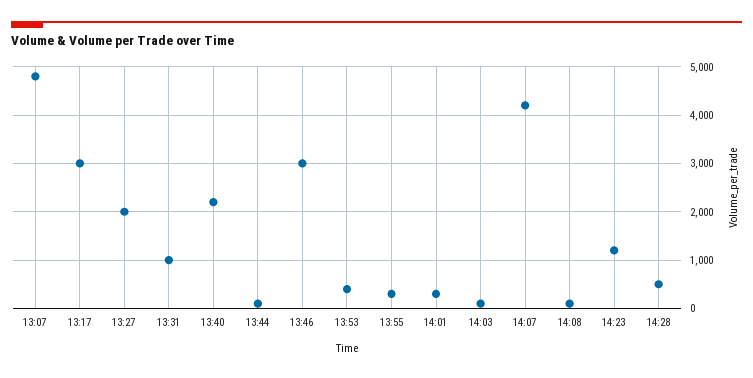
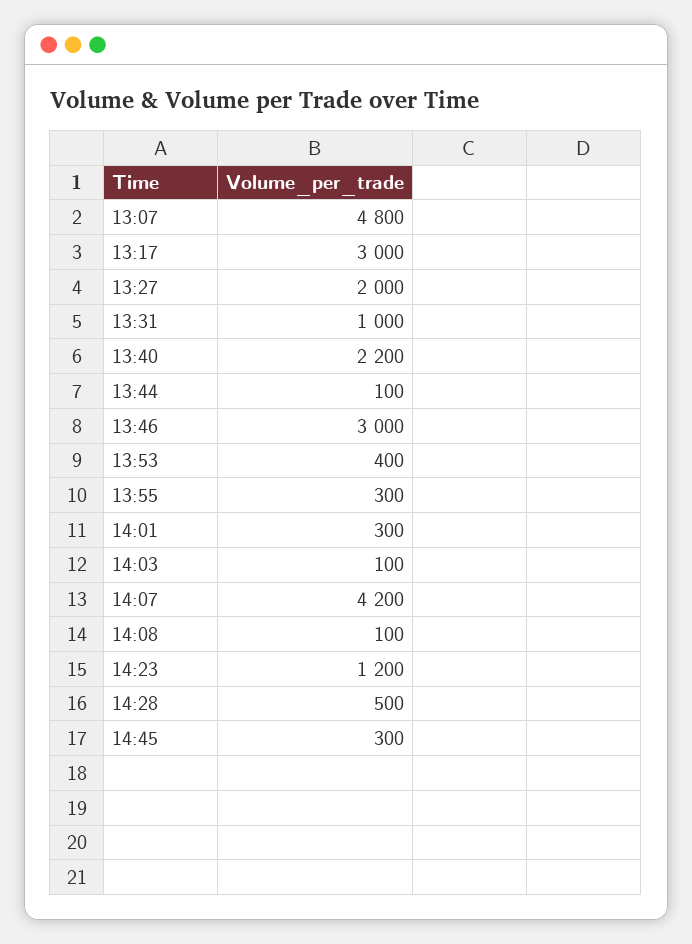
14:45: none -> 300

